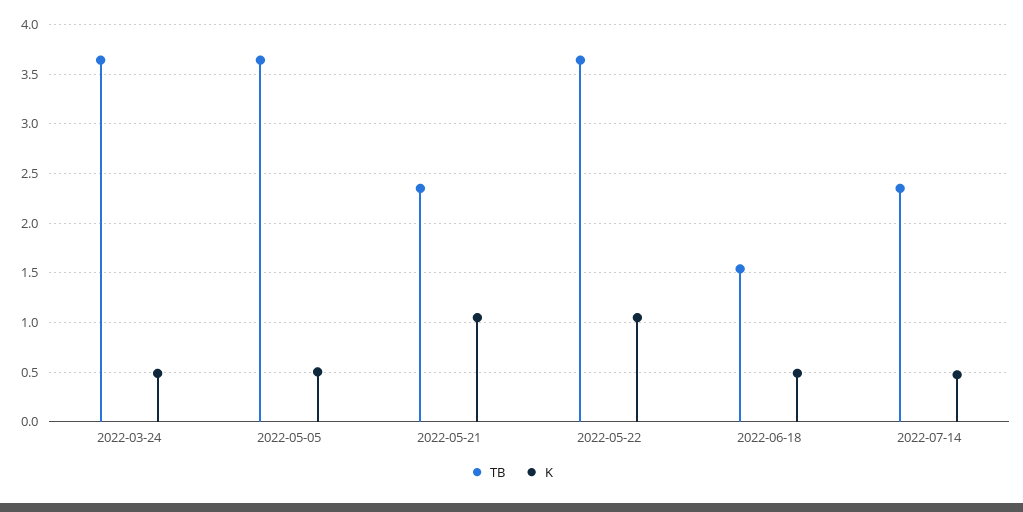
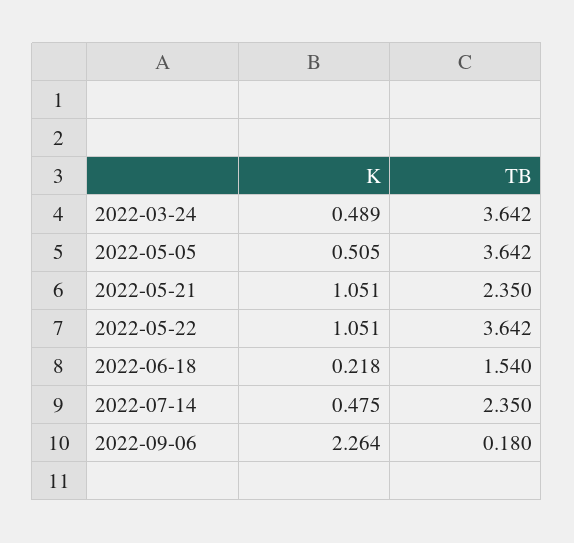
K, 2022-06-18: 0.5 -> 0.218
K, 2022-09-06: none -> 2.264
TB, 2022-09-06: none -> 0.18

